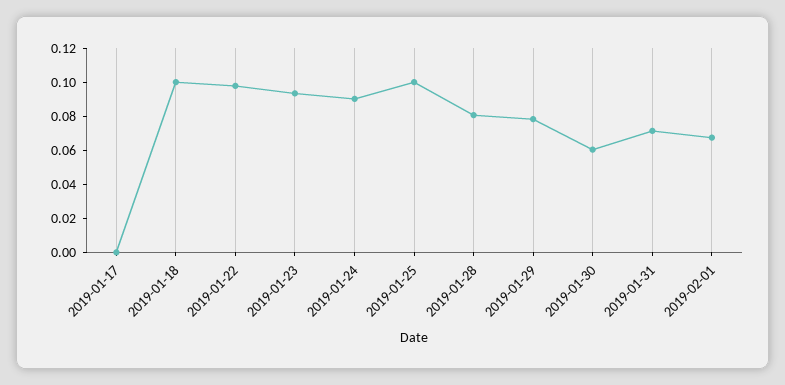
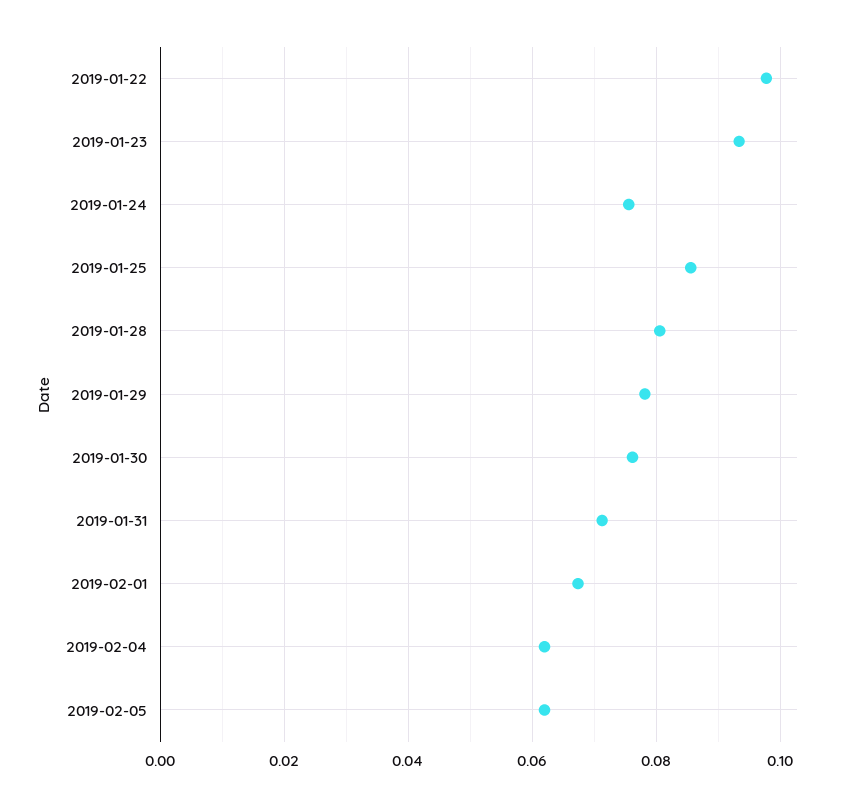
2019-01-17: 0 -> none
2019-01-18: 0.1 -> none
2019-01-24: 0.09 -> 0.076
2019-01-25: 0.1 -> 0.086
2019-01-30: 0.06 -> 0.076
2019-02-04: none -> 0.062
2019-02-05: none -> 0.062

